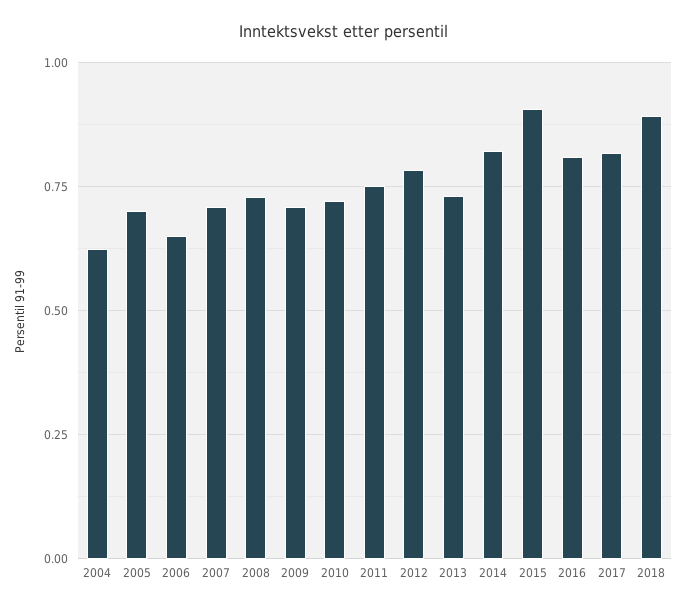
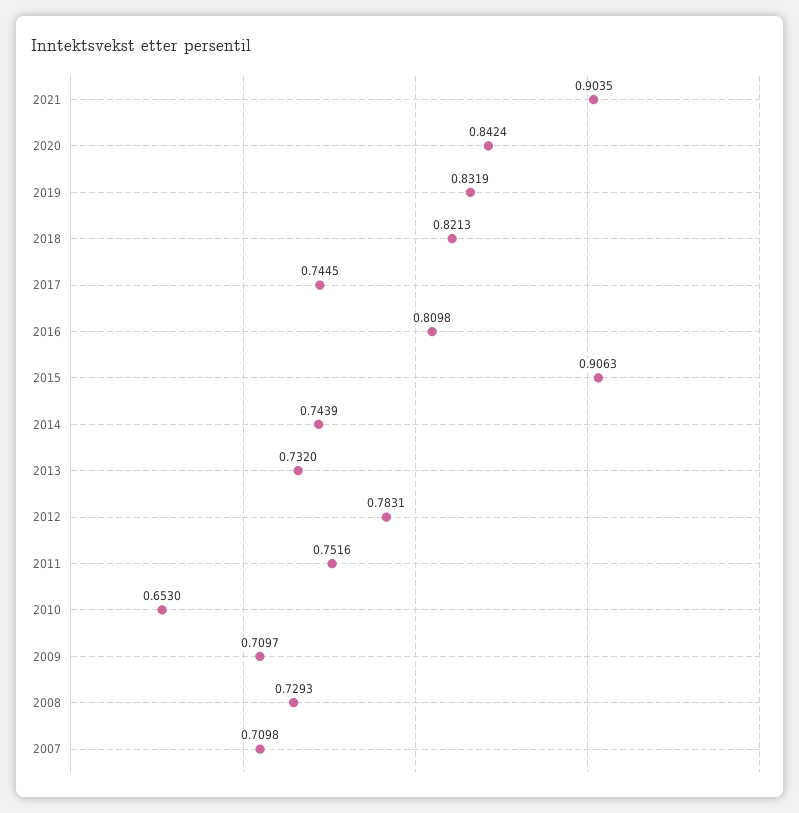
2004: 0.625 -> none
2005: 0.7 -> none
2006: 0.65 -> none
2010: 0.725 -> 0.653
2014: 0.825 -> 0.7439
2017: 0.825 -> 0.7445
2018: 0.9 -> 0.8213
2021: none -> 0.9035
2020: none -> 0.8424
2019: none -> 0.8319

